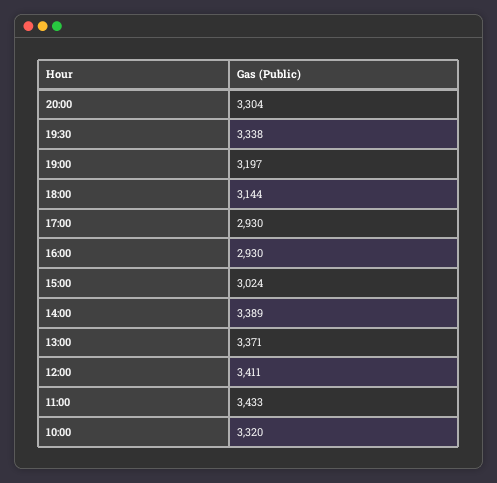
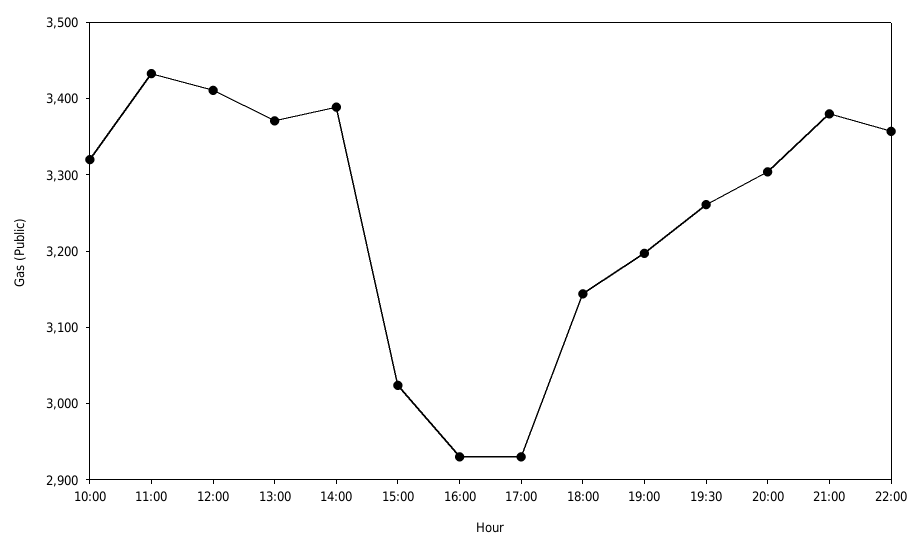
19:30: 3338 -> 3260
21:00: none -> 3380
22:00: none -> 3360

